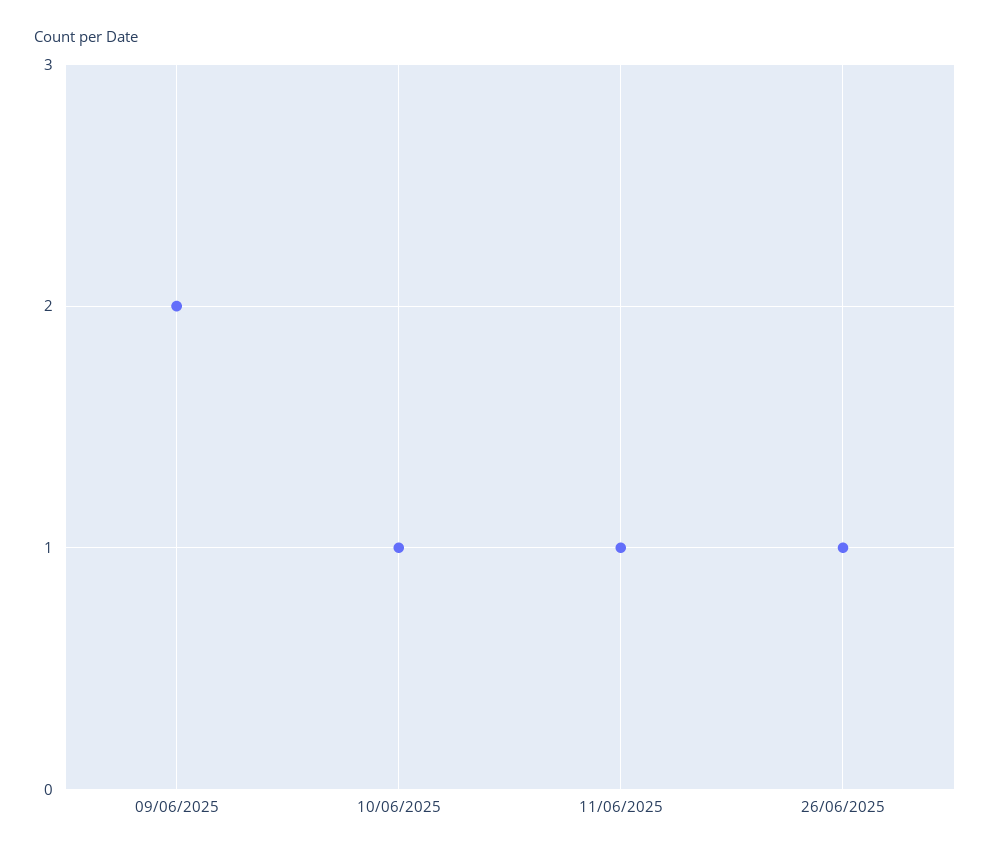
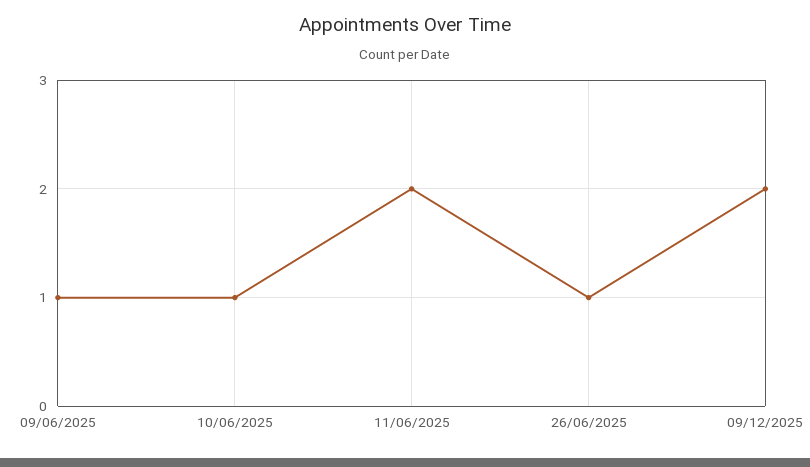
09/06/2025: 2 -> 1
11/06/2025: 1 -> 2
09/12/2025: none -> 2

